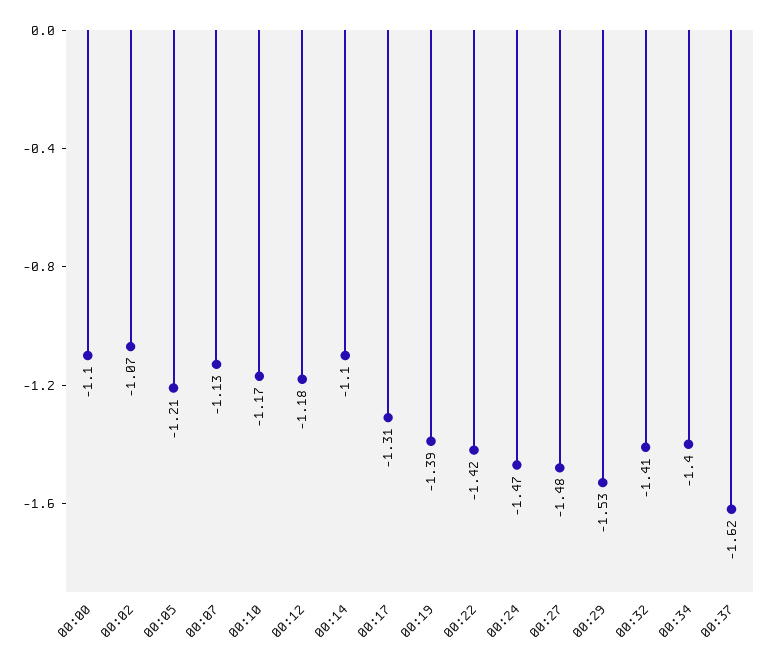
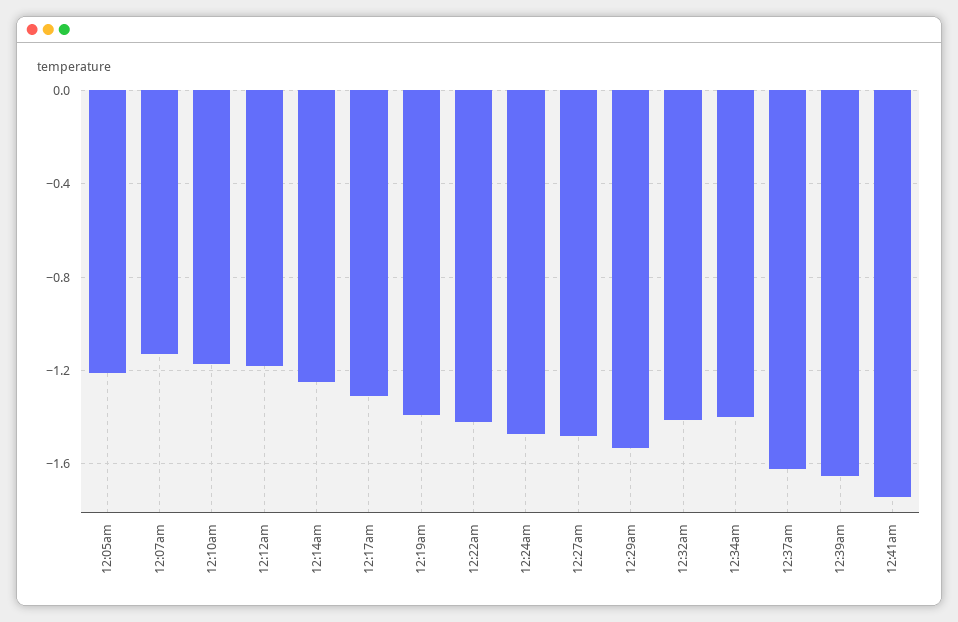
00:00: -1.1 -> none
00:02: -1.07 -> none
00:14: -1.1 -> -1.25
12:39am: none -> -1.65
12:41am: none -> -1.75

